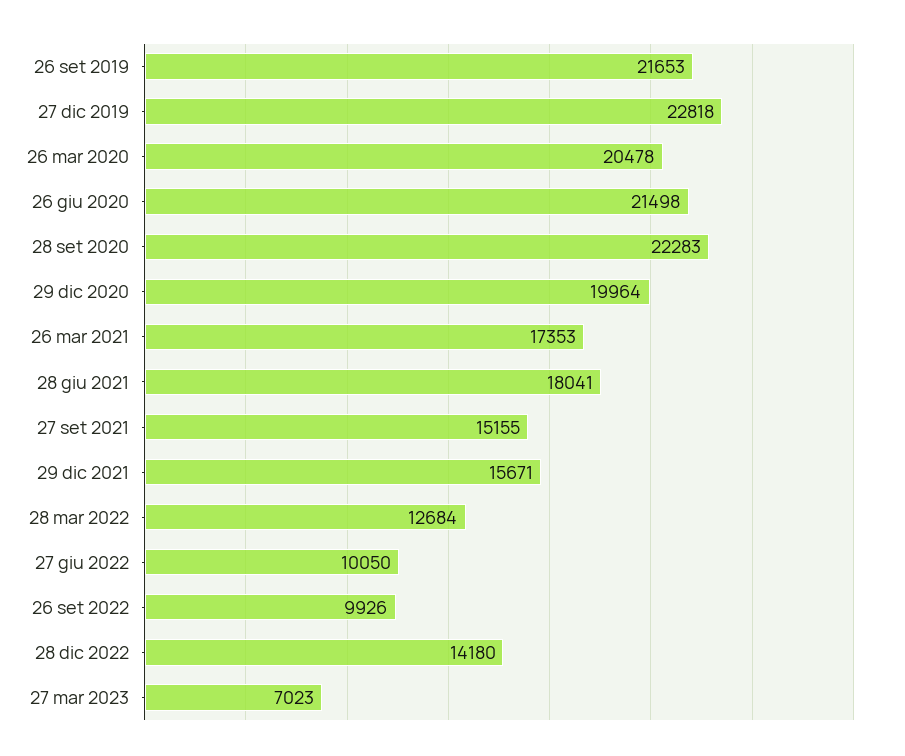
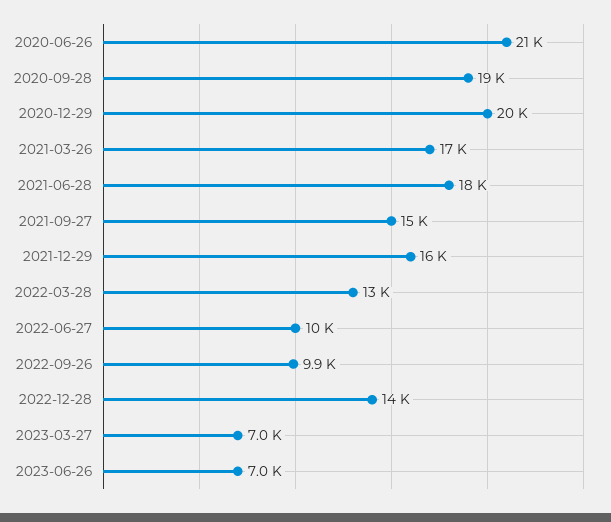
26 set 2019: 21653 -> none
27 dic 2019: 22818 -> none
26 mar 2020: 20478 -> none
28 set 2020: 22283 -> 19000
2023-06-26: none -> 7000

